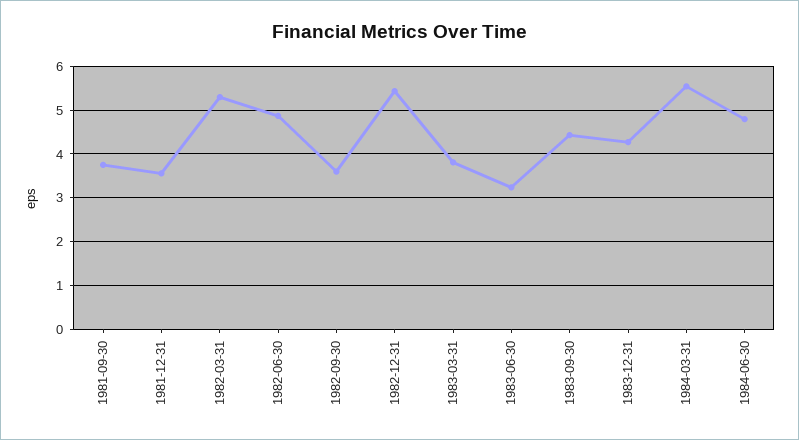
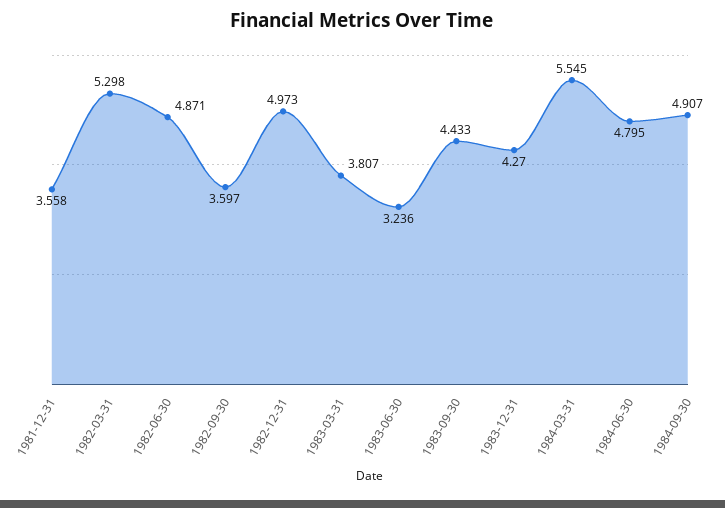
1981-09-30: 3.8 -> none
1982-12-31: 5.4 -> 4.973
1984-09-30: none -> 4.907

